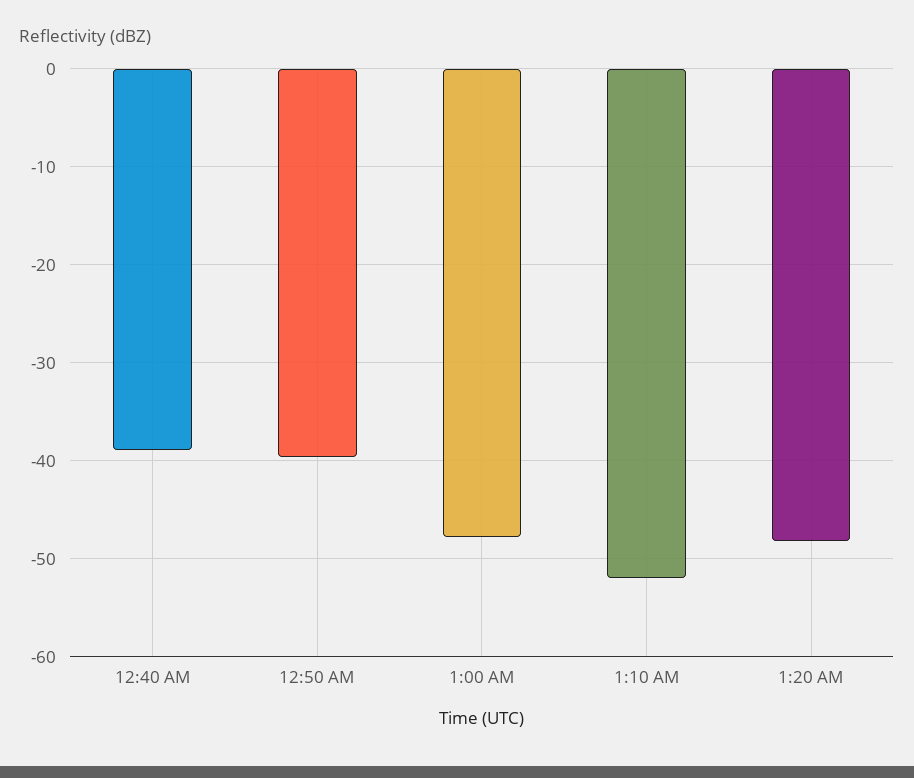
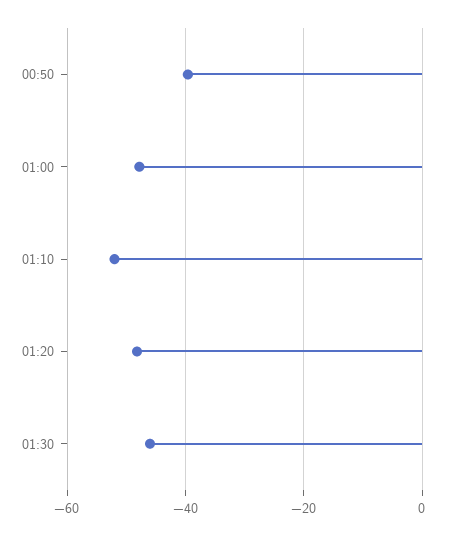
12:40 AM: -39 -> none
01:30: none -> -46

